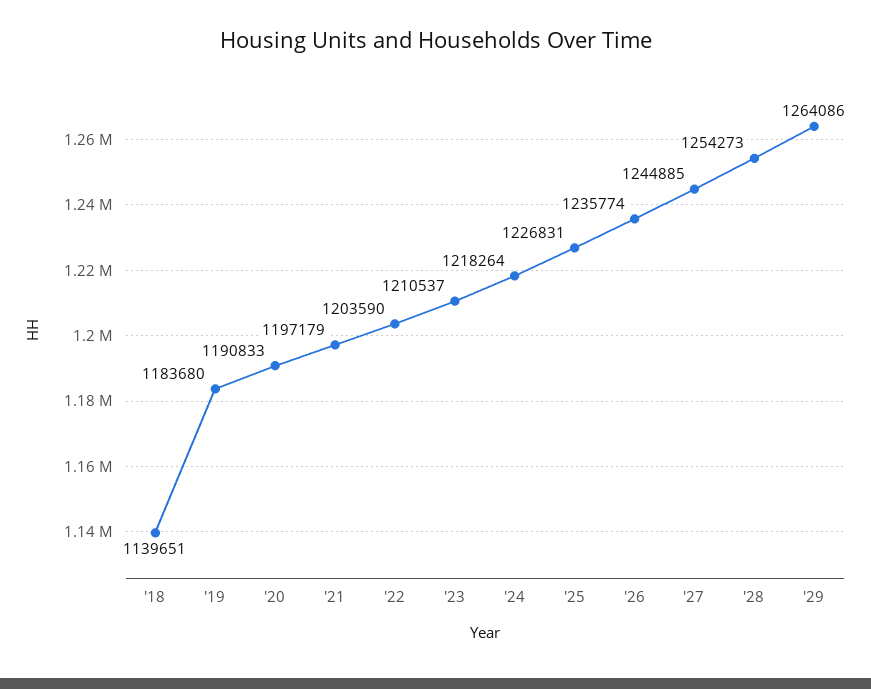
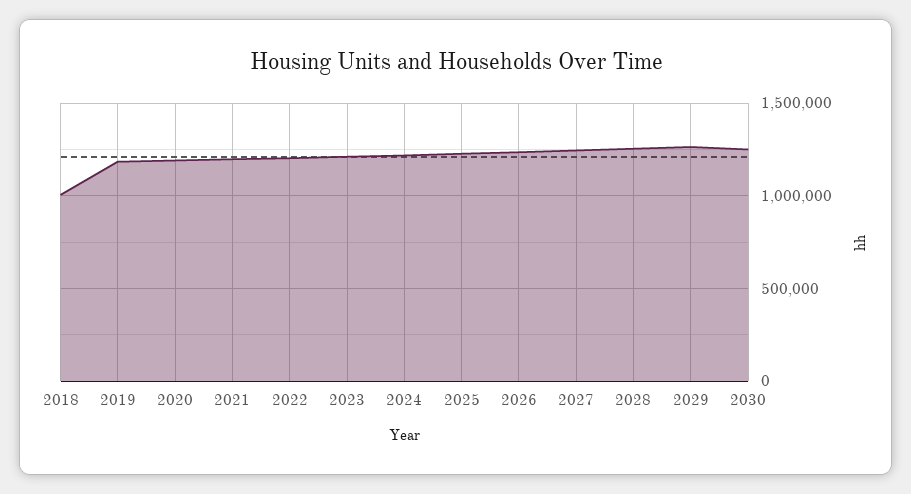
'18: 1139651 -> 1000000
2030: none -> 1250000

